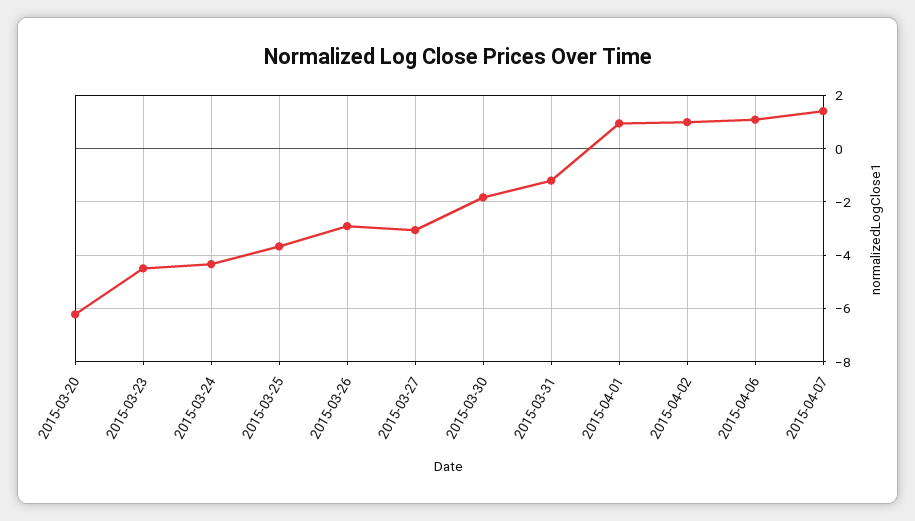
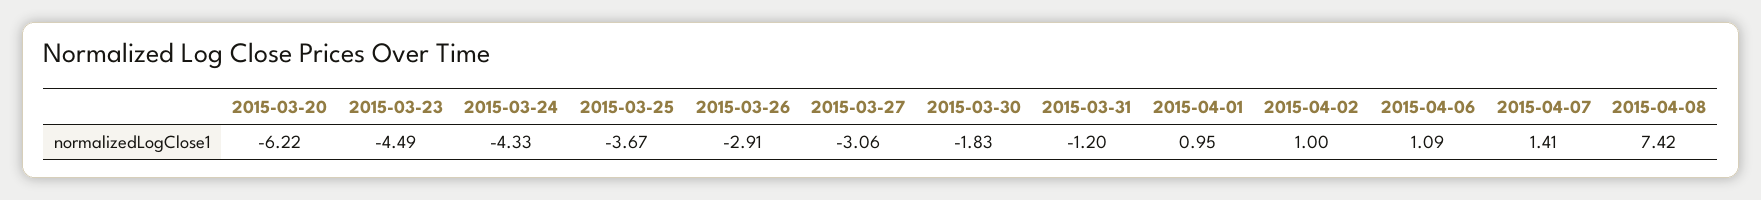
2015-04-08: none -> 7.42

